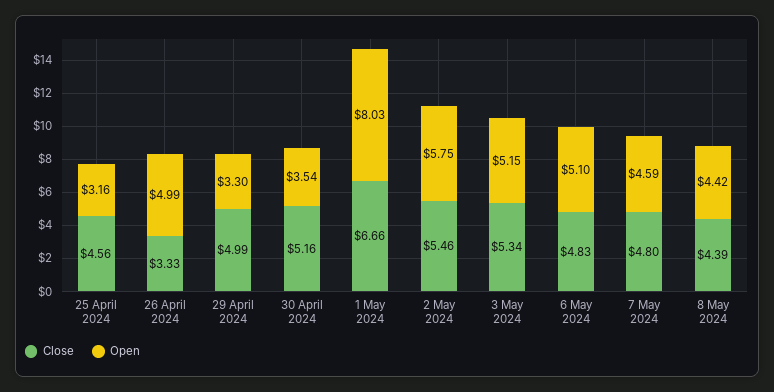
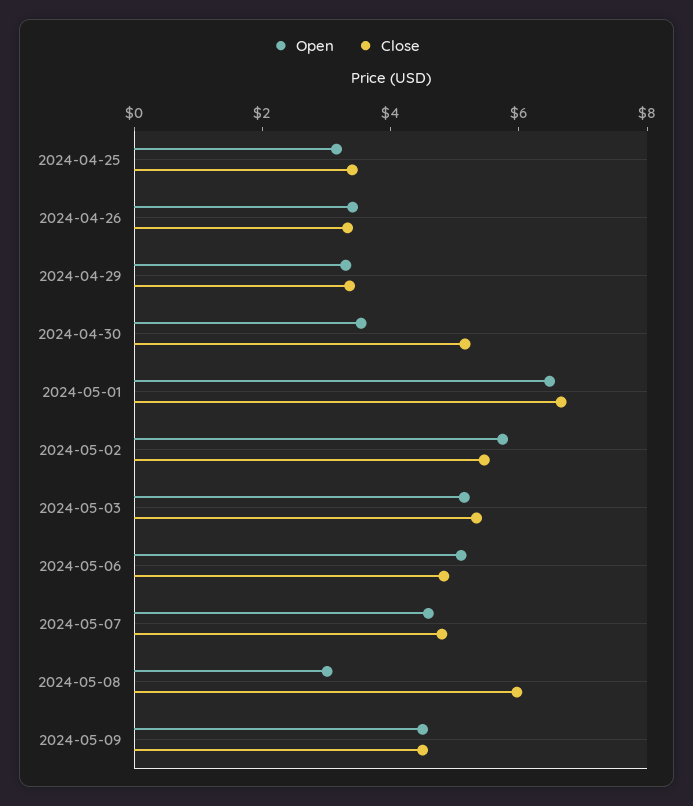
Close, 25 April 2024: 4.56 -> 3.5
Open, 26 April 2024: 4.99 -> 3.5
Close, 29 April 2024: 4.99 -> 3.5
Open, 1 May 2024: 8.03 -> 6.5
Close, 8 May 2024: 4.39 -> 6
Open, 8 May 2024: 4.42 -> 3
Open, 2024-05-09: none -> 4.5
Close, 2024-05-09: none -> 4.5

